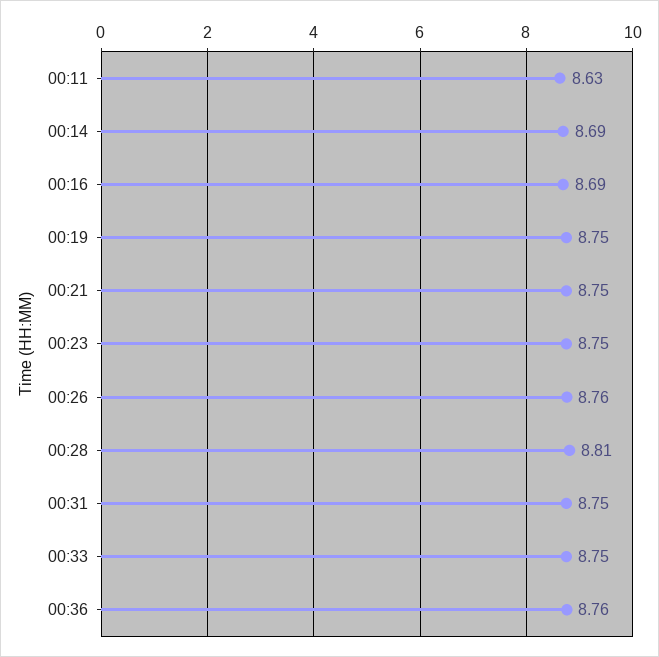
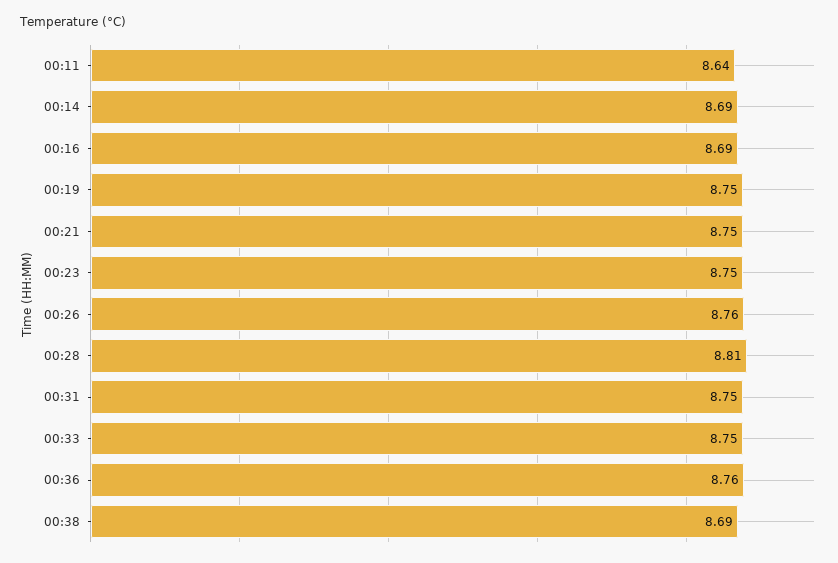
00:11: 8.63 -> 8.64
00:38: none -> 8.69

